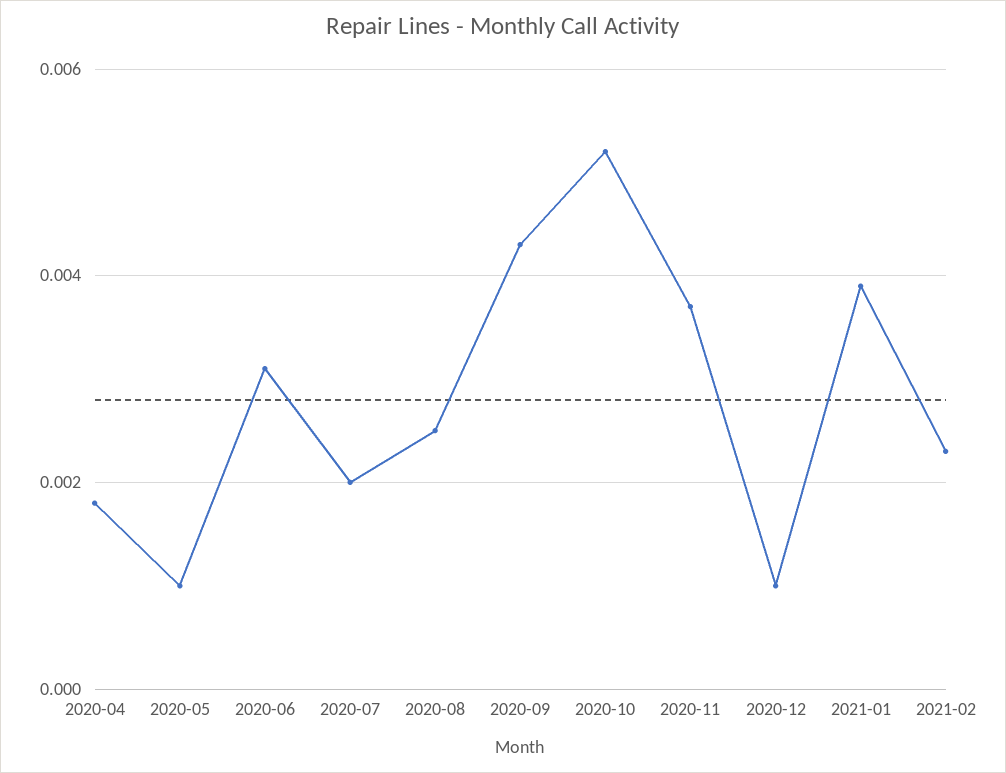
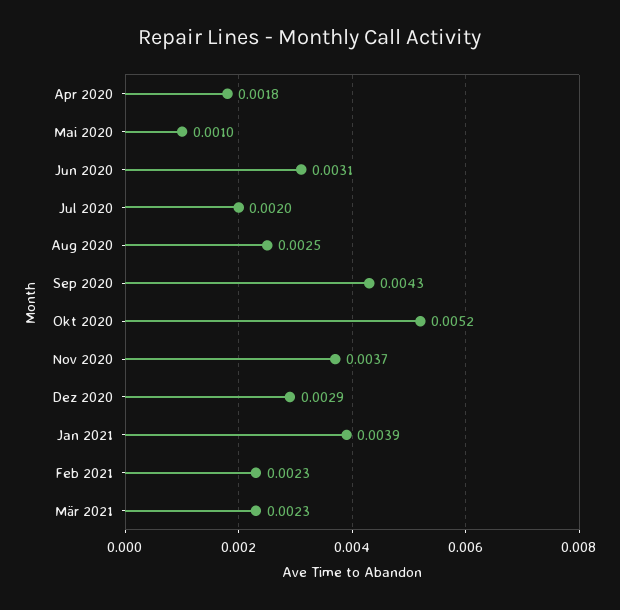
2020-12: 0.001 -> 0.0029
Mär 2021: none -> 0.0023

